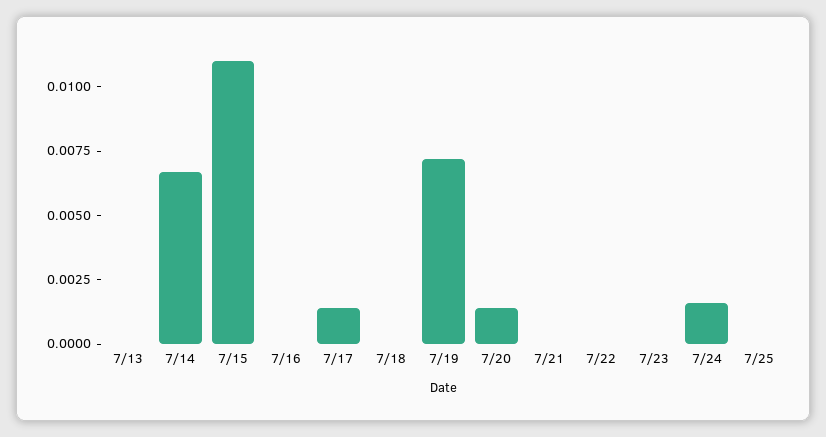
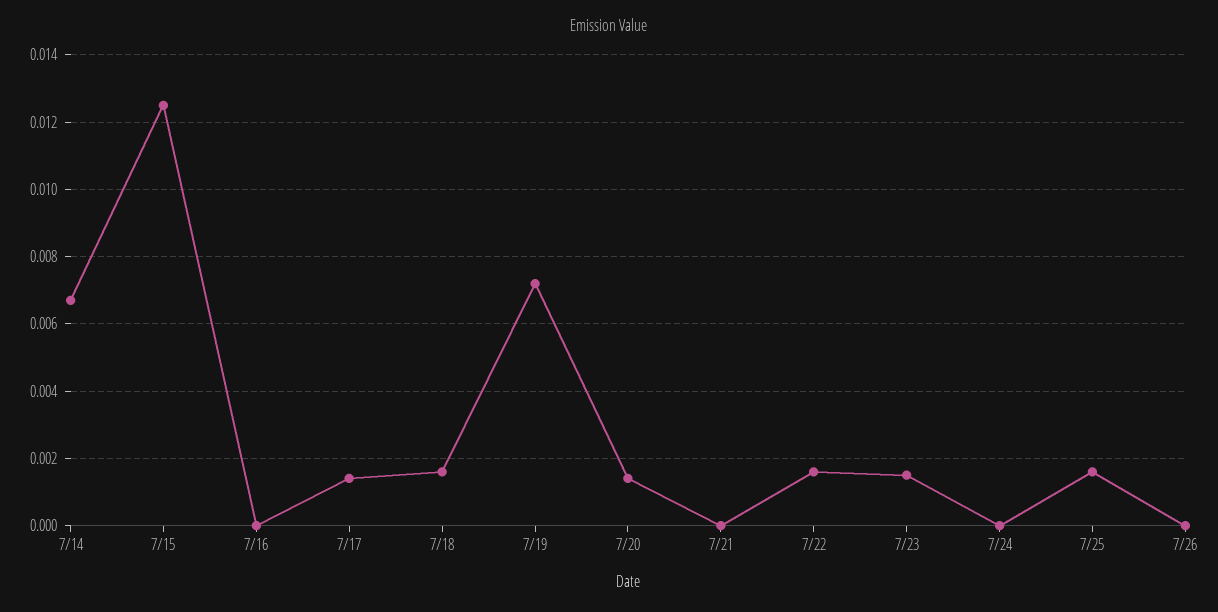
7/13: 0 -> none
7/15: 0.011 -> 0.0125
7/18: 0 -> 0.0015
7/22: 0 -> 0.0015
7/23: 0 -> 0.0015
7/24: 0.0015 -> 0
7/25: 0 -> 0.0015
7/26: none -> 0

